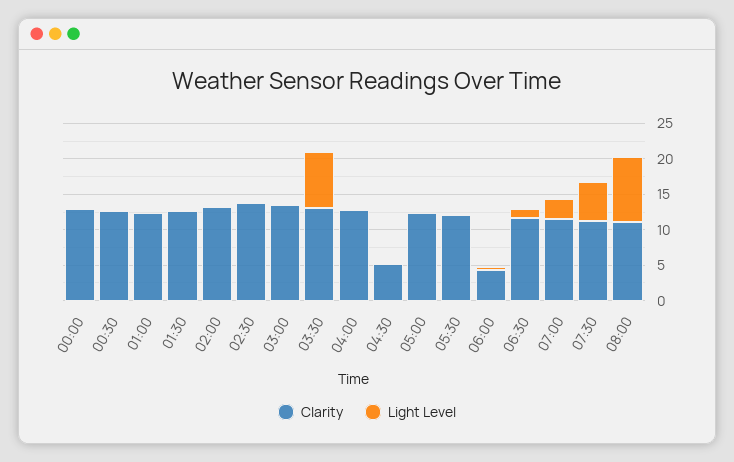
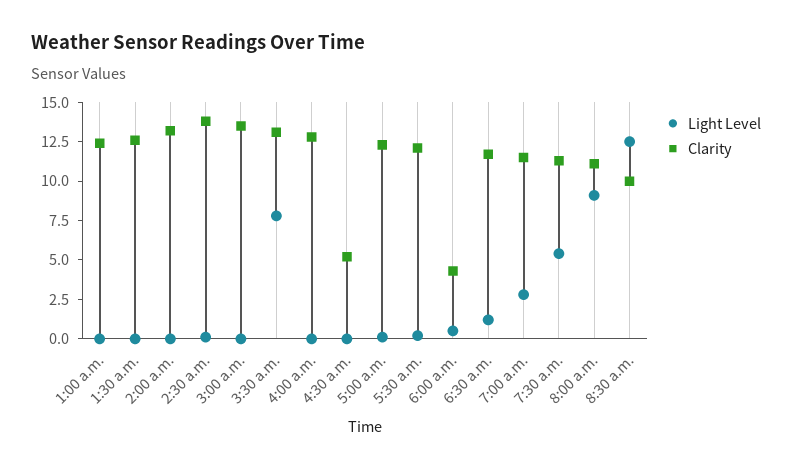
Clarity, 00:00: 12.5 -> none
Light Level, 00:00: 0 -> none
Clarity, 00:30: 12.5 -> none
Light Level, 00:30: 0 -> none
Light Level, 8:30 a.m.: none -> 12.5
Clarity, 8:30 a.m.: none -> 10

